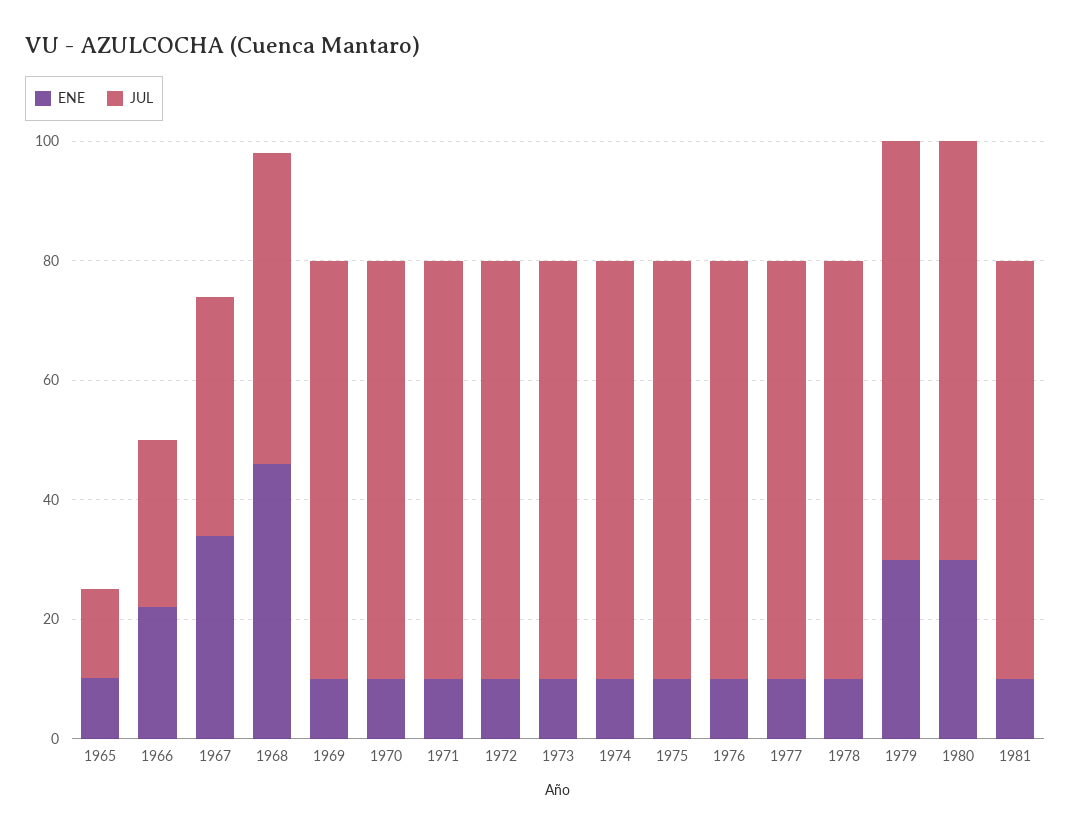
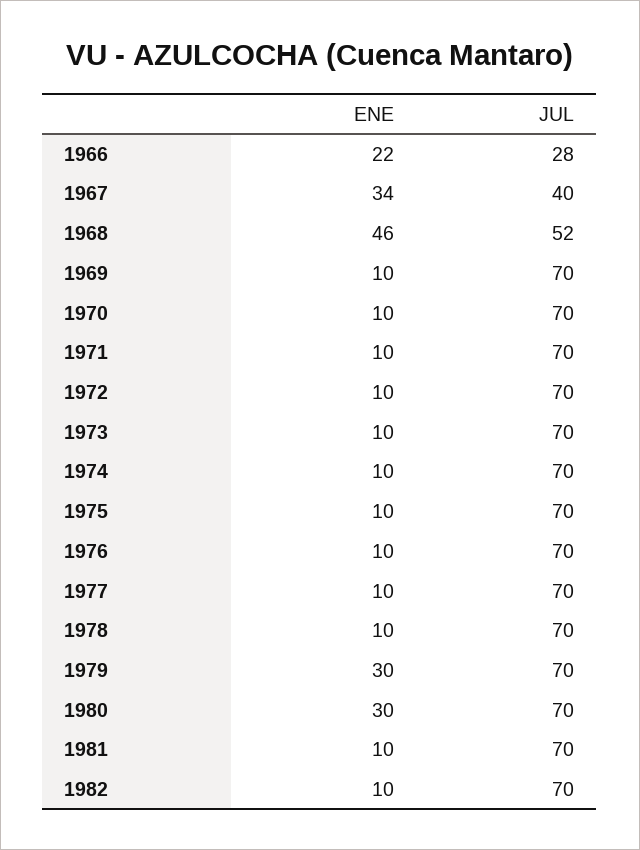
ENE, 1965: 10 -> none
JUL, 1965: 15 -> none
ENE, 1982: none -> 10
JUL, 1982: none -> 70

